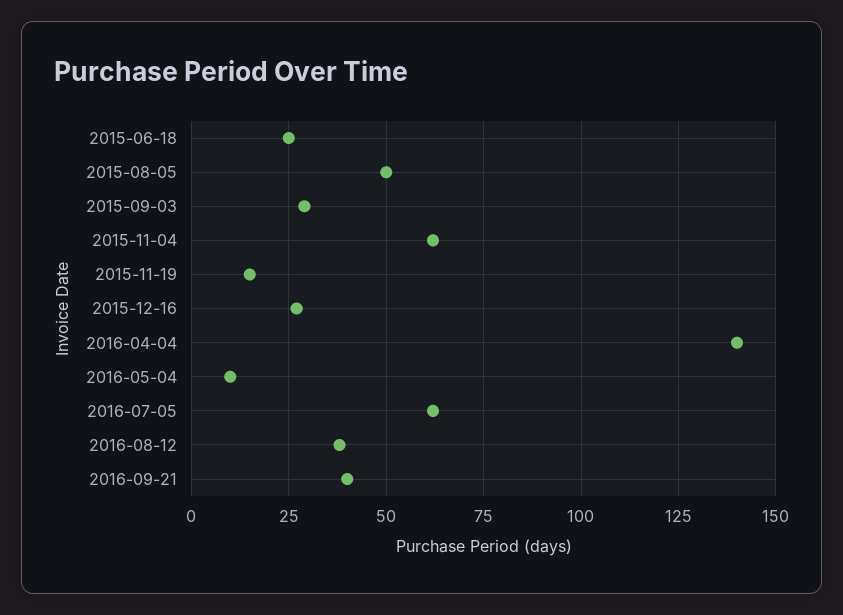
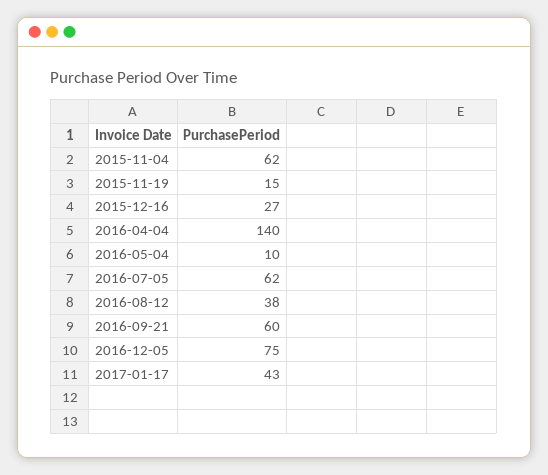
2015-06-18: 25 -> none
2015-08-05: 50 -> none
2015-09-03: 30 -> none
2016-09-21: 40 -> 60
2016-12-05: none -> 75
2017-01-17: none -> 43

